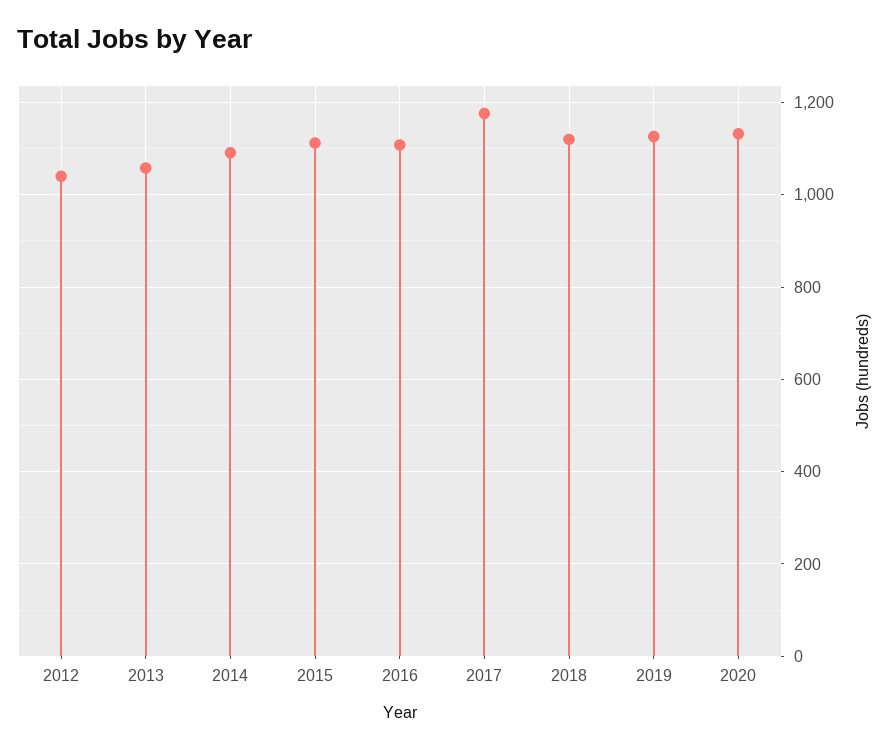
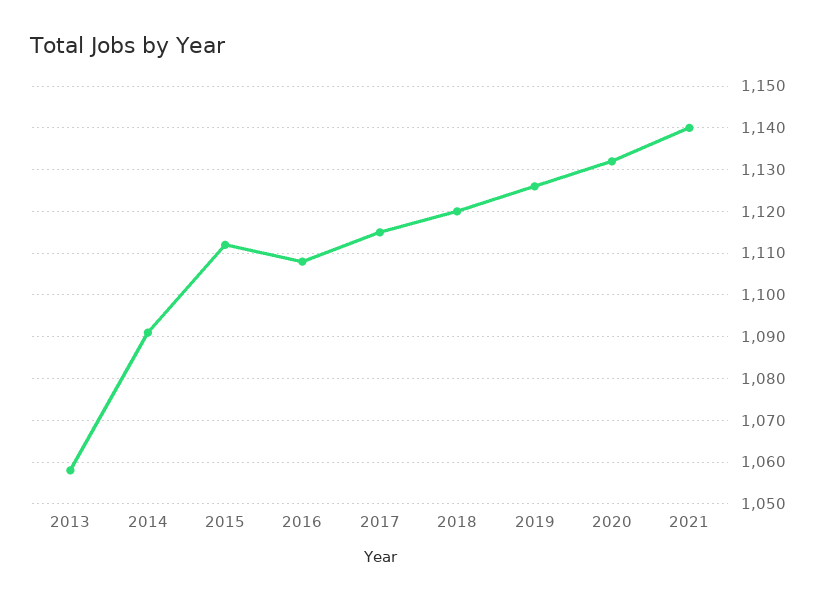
2012: 1040 -> none
2017: 1180 -> 1115
2021: none -> 1140

